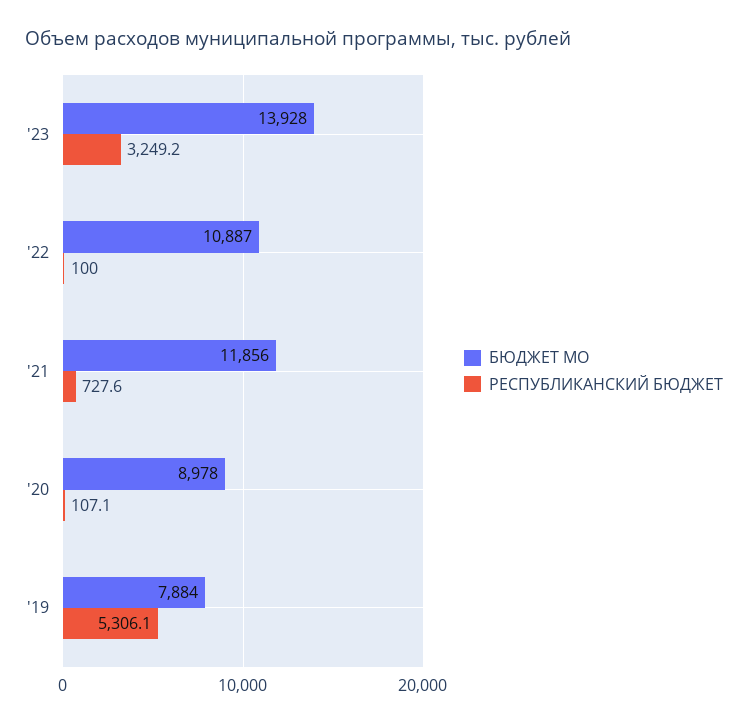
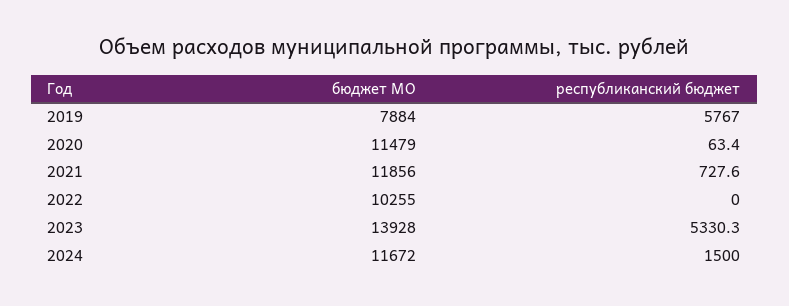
РЕСПУБЛИКАНСКИЙ БЮДЖЕТ, '23: 3249.2 -> 5330.3
БЮДЖЕТ МО, '22: 10887 -> 10255
РЕСПУБЛИКАНСКИЙ БЮДЖЕТ, '22: 100 -> 0
БЮДЖЕТ МО, '20: 8978 -> 11479
РЕСПУБЛИКАНСКИЙ БЮДЖЕТ, '20: 107.1 -> 63.4
РЕСПУБЛИКАНСКИЙ БЮДЖЕТ, '19: 5306.1 -> 5767
БЮДЖЕТ МО, 2024: none -> 11672
РЕСПУБЛИКАНСКИЙ БЮДЖЕТ, 2024: none -> 1500

